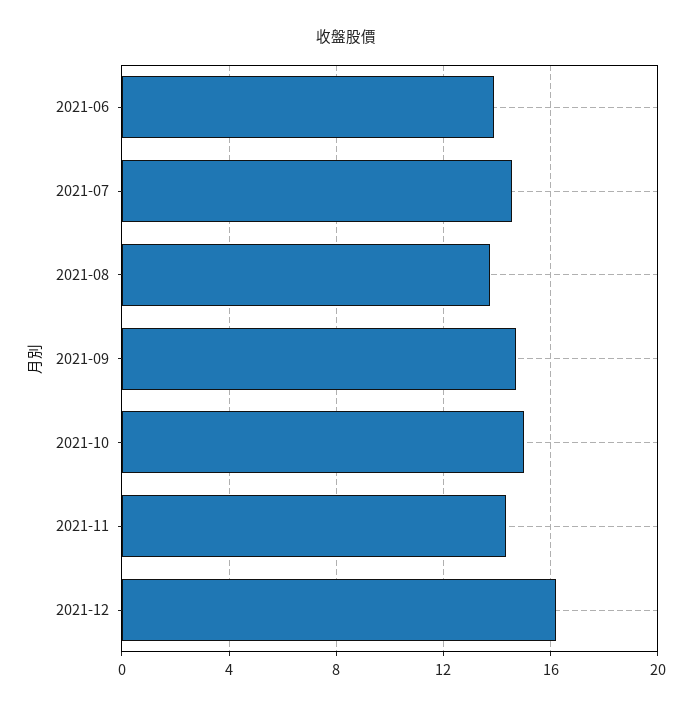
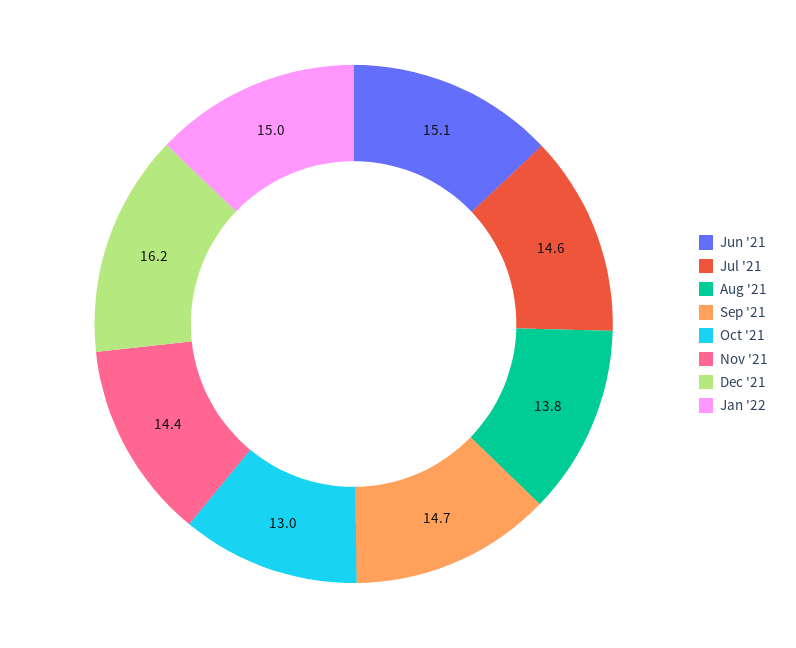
2021-06: 14 -> 15.1
2021-10: 15 -> 13
Jan '22: none -> 15

